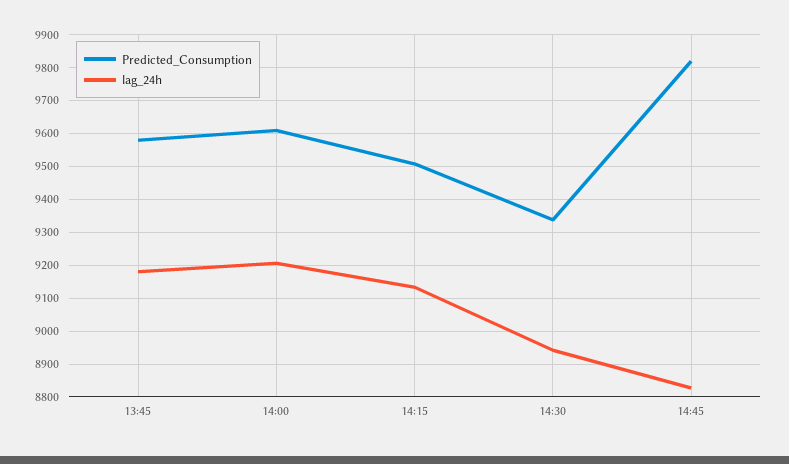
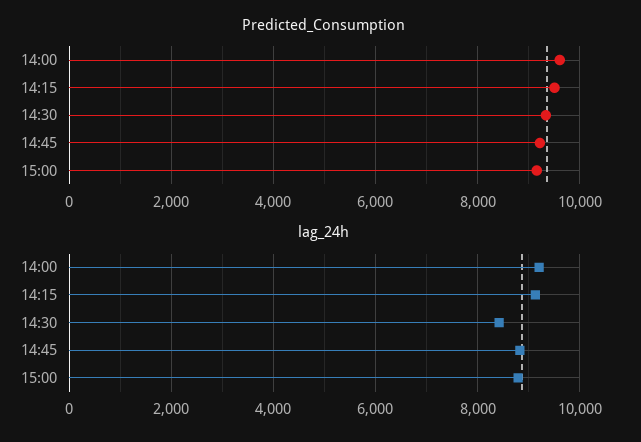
Predicted_Consumption, 13:45: 9580 -> none
lag_24h, 13:45: 9180 -> none
lag_24h, 14:30: 8940 -> 8400
Predicted_Consumption, 14:45: 9820 -> 9200
Predicted_Consumption, 15:00: none -> 9200
lag_24h, 15:00: none -> 8800

